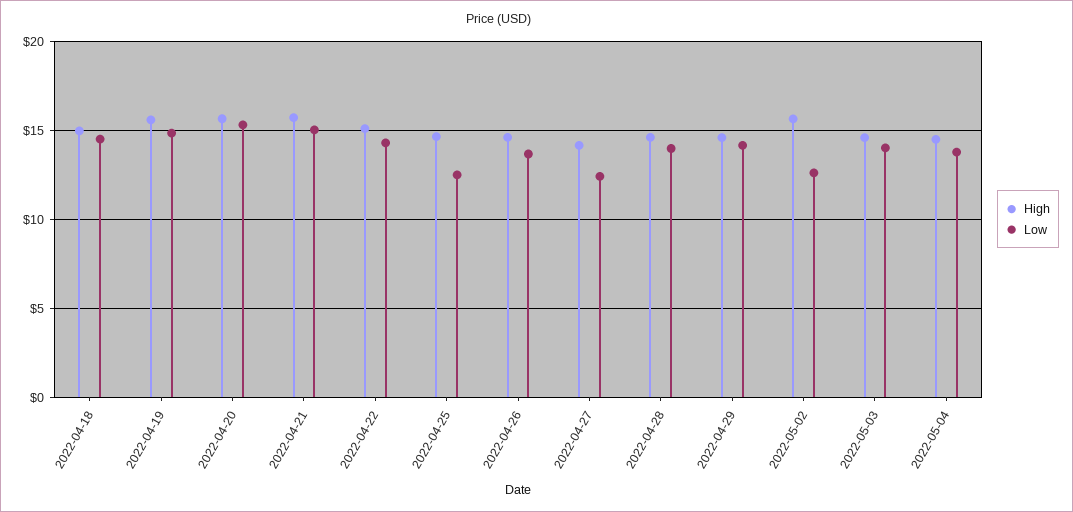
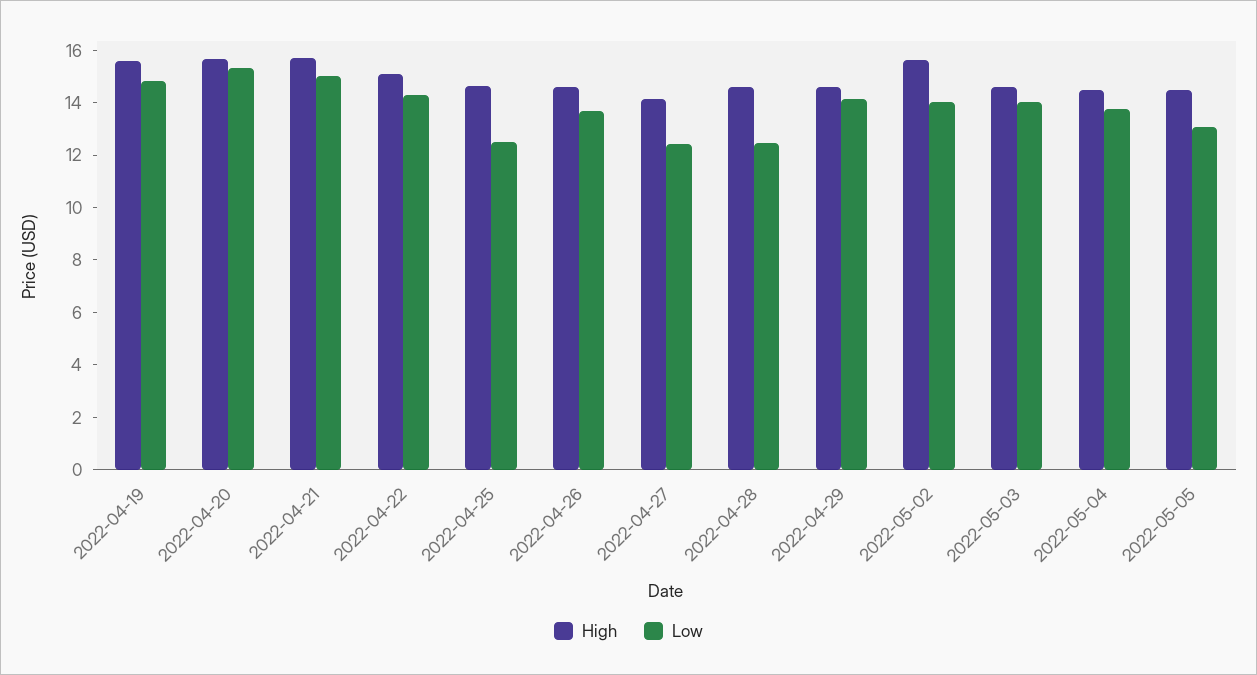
High, 2022-04-18: 15 -> none
Low, 2022-04-18: 14.5 -> none
Low, 2022-04-28: 14 -> 12.5
Low, 2022-05-02: 12.5 -> 14
High, 2022-05-05: none -> 14.5
Low, 2022-05-05: none -> 13

